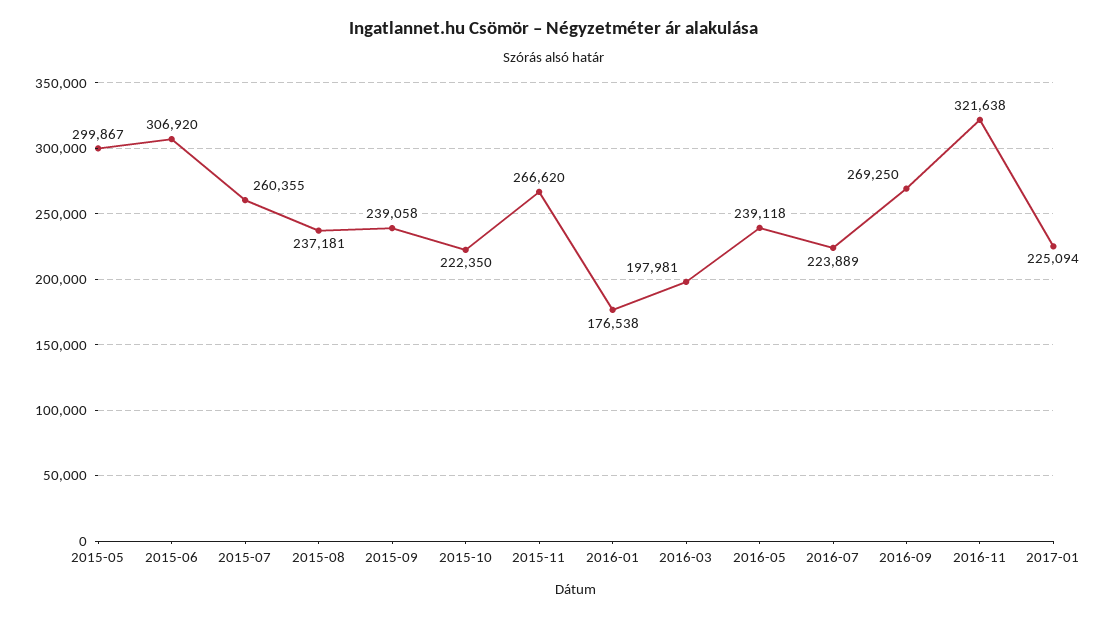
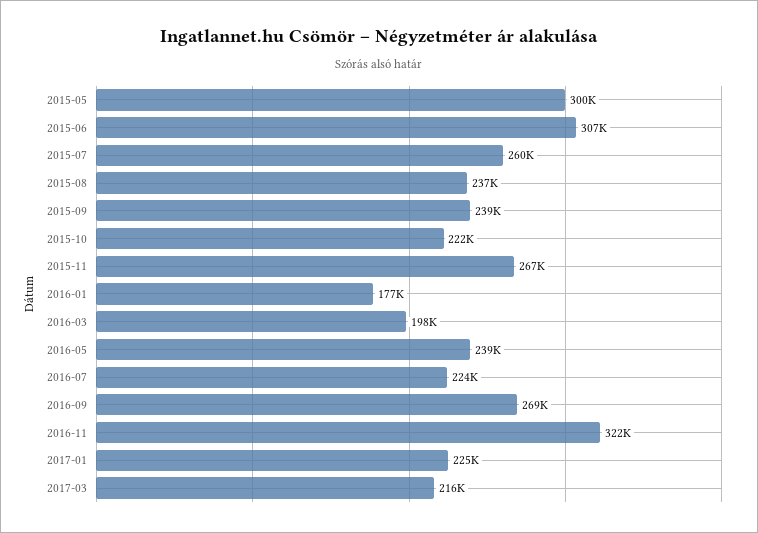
2017-03: none -> 216000

